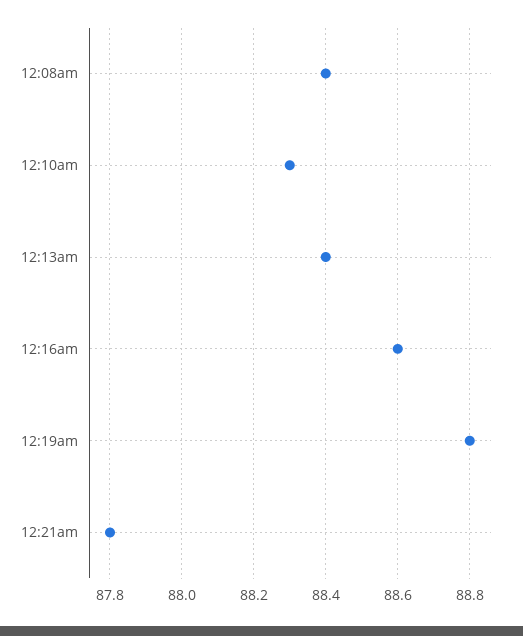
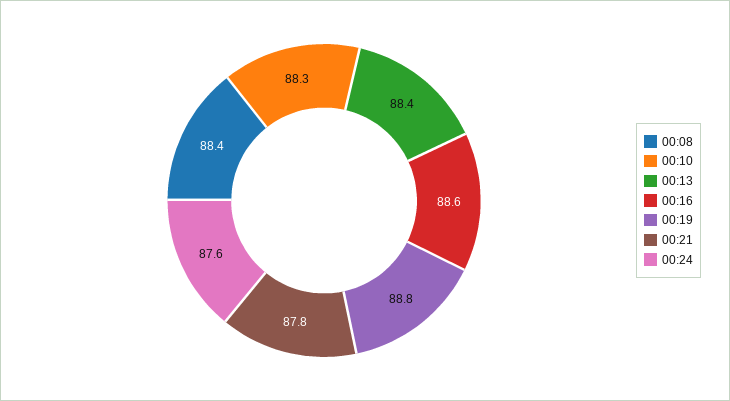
00:24: none -> 87.6

